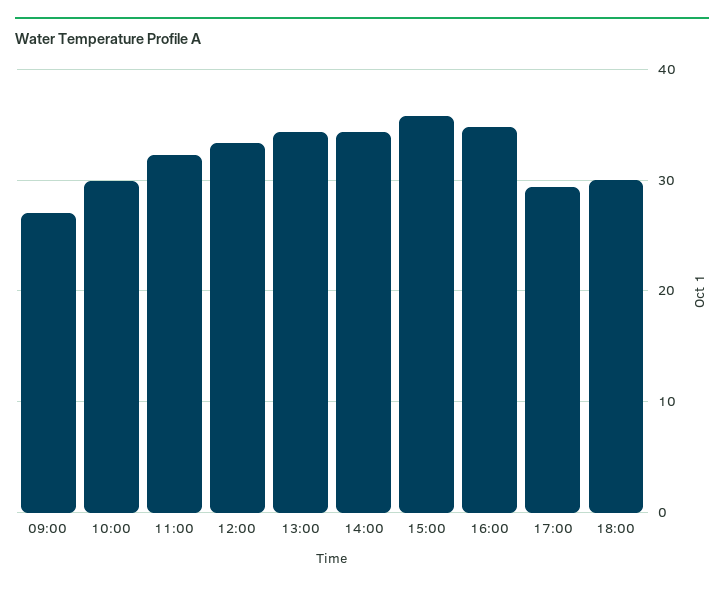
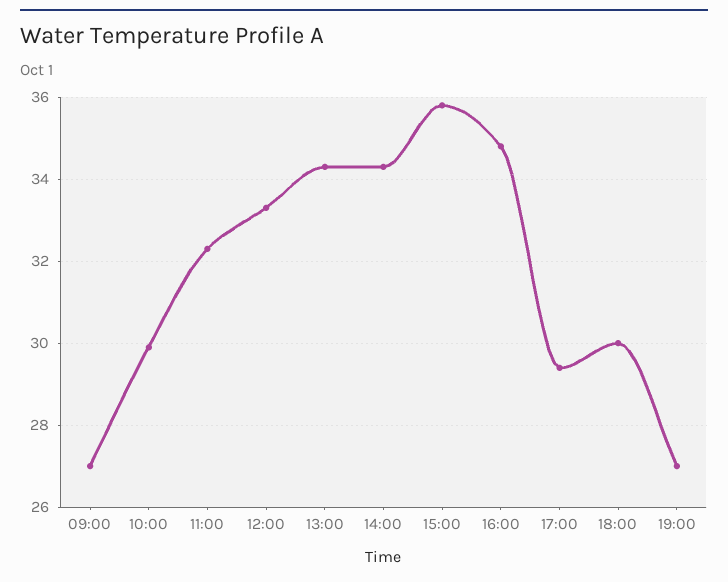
19:00: none -> 27

